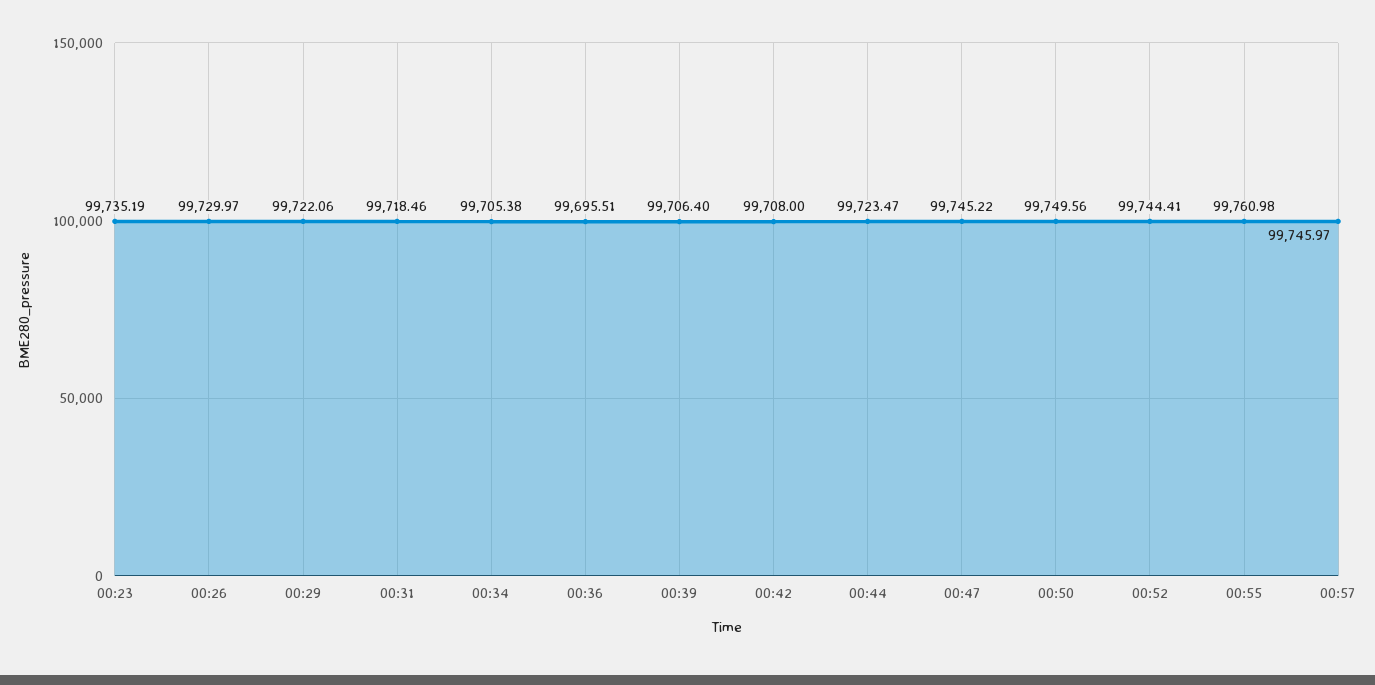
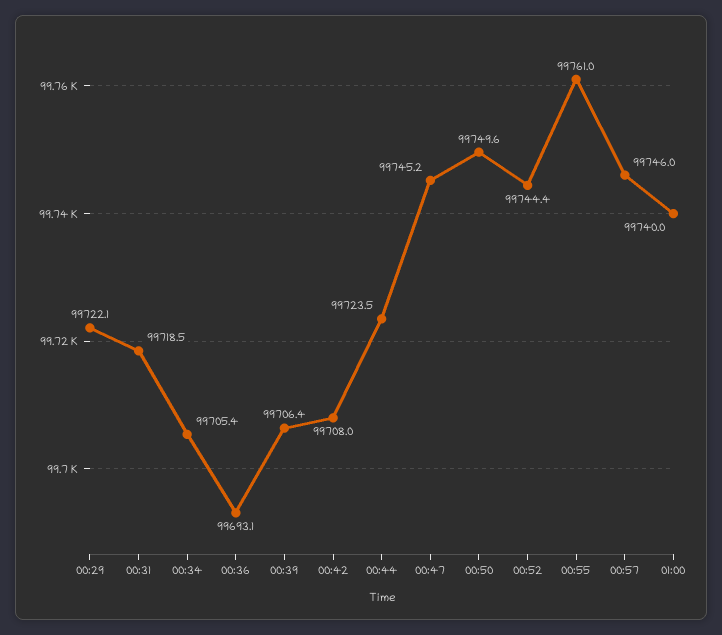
00:23: 99735.19 -> none
00:26: 99729.97 -> none
00:36: 99695.51 -> 99693.1
01:00: none -> 99740

